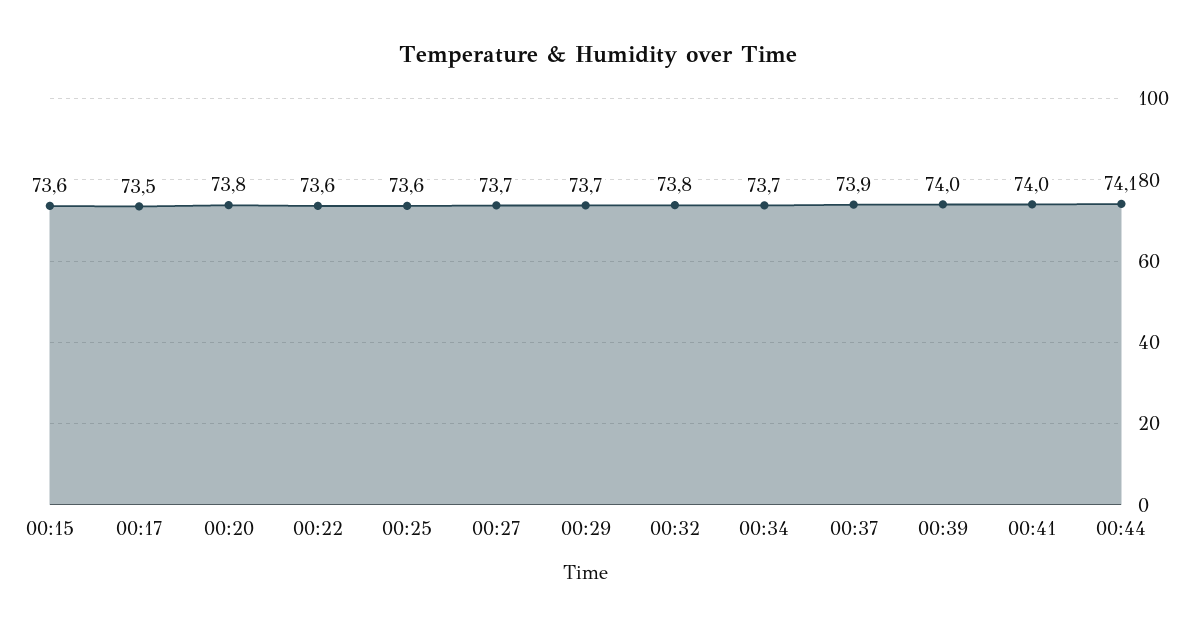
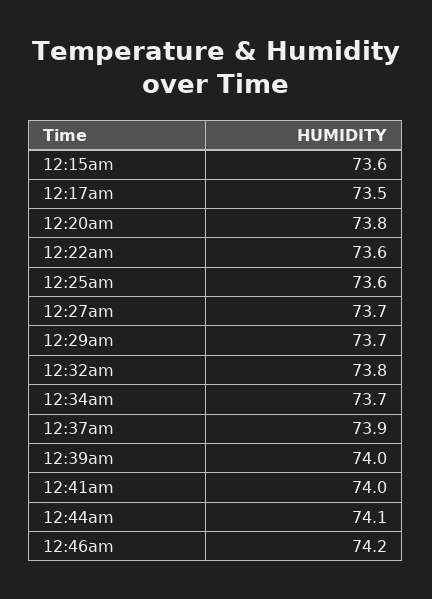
12:46am: none -> 74.2

